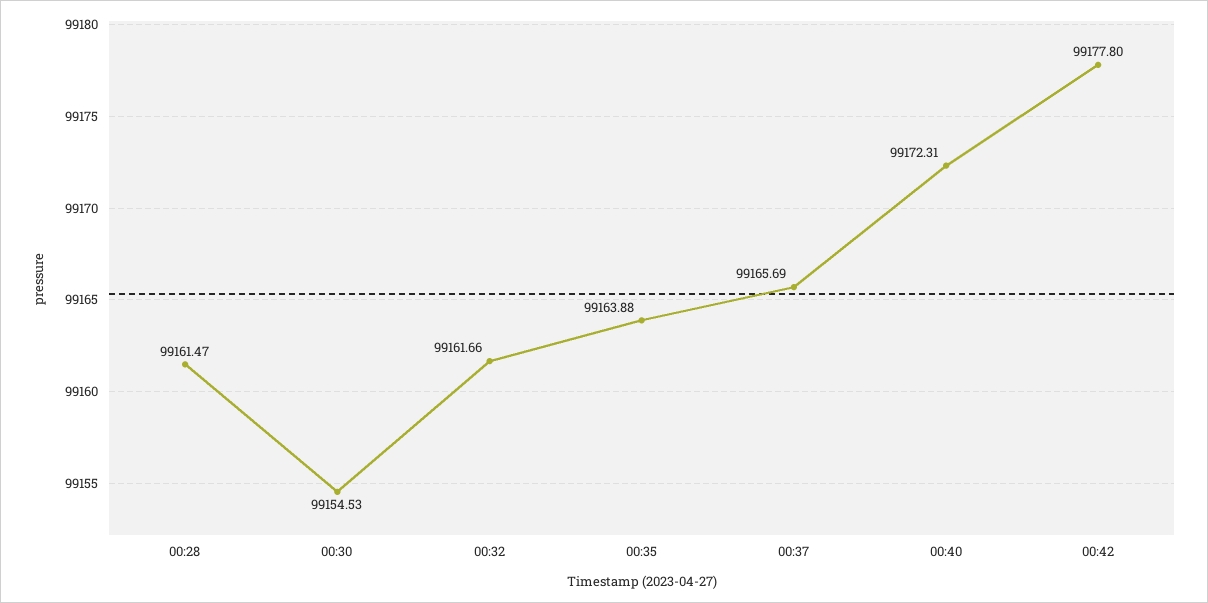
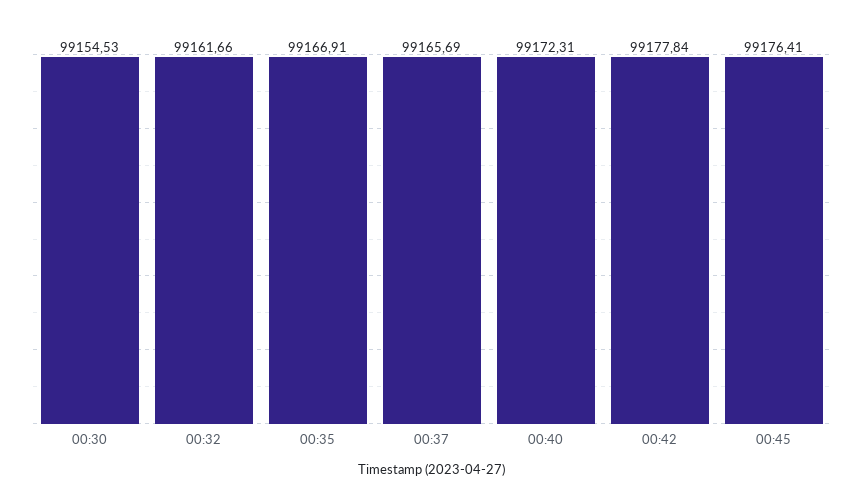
00:28: 99161.47 -> none
00:35: 99163.88 -> 99166.91
00:42: 99177.8 -> 99177.84
00:45: none -> 99176.41

